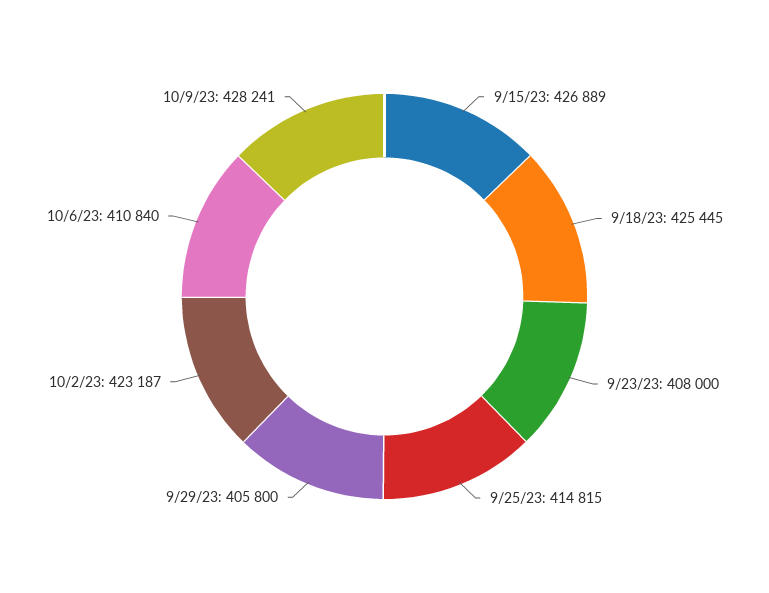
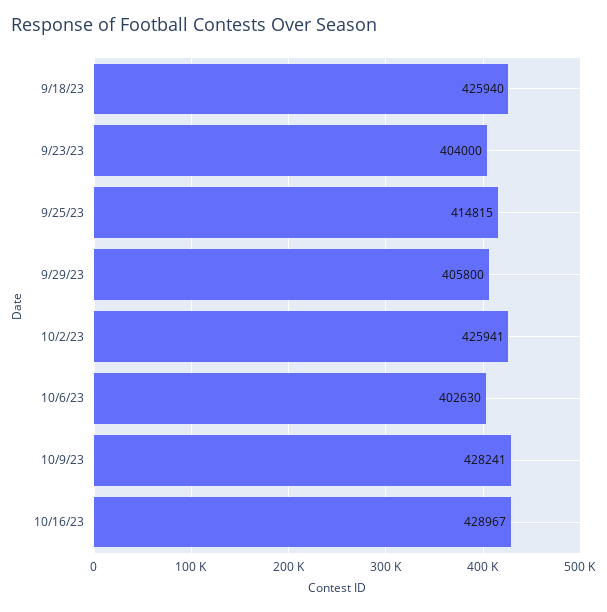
9/15/23: 426889 -> none
9/18/23: 425445 -> 425940
9/23/23: 408000 -> 404000
10/2/23: 423187 -> 425941
10/6/23: 410840 -> 402630
10/16/23: none -> 428967

